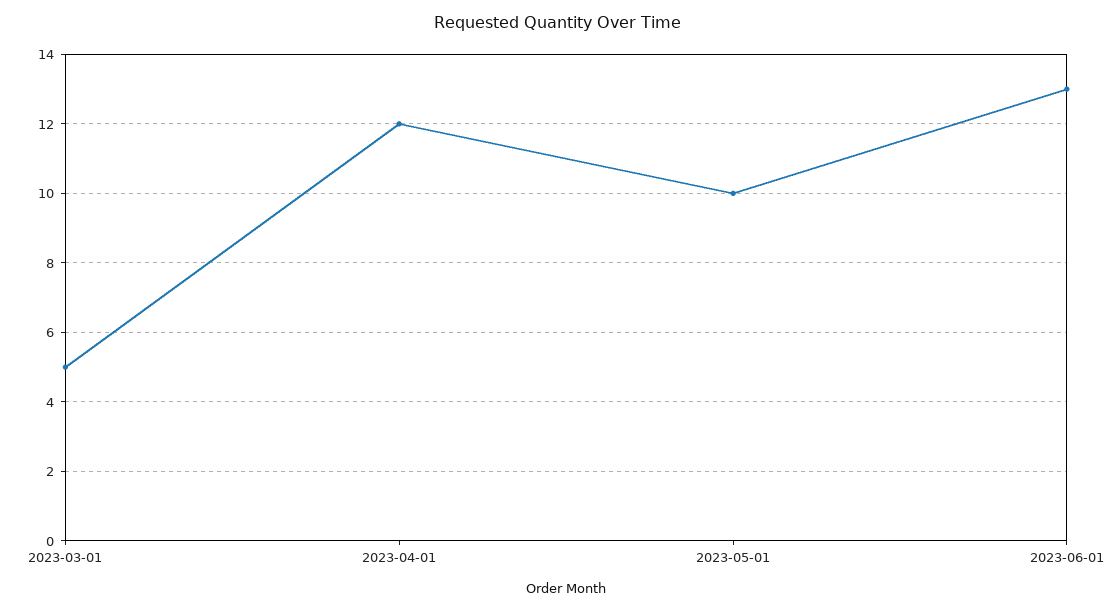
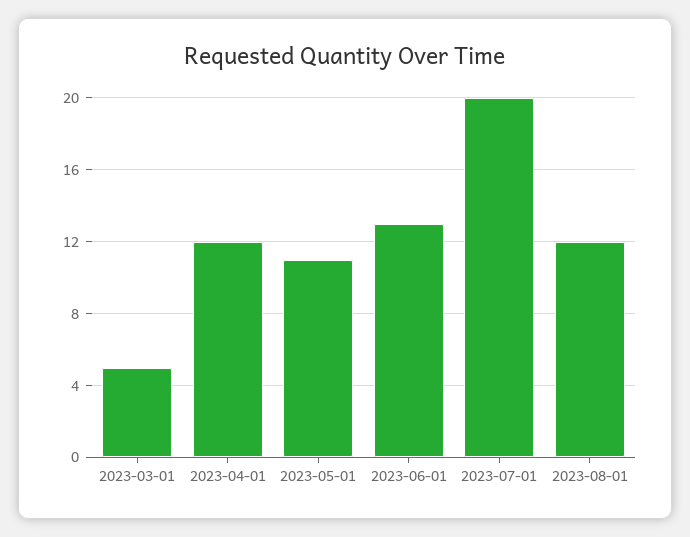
2023-05-01: 10 -> 11
2023-07-01: none -> 20
2023-08-01: none -> 12

